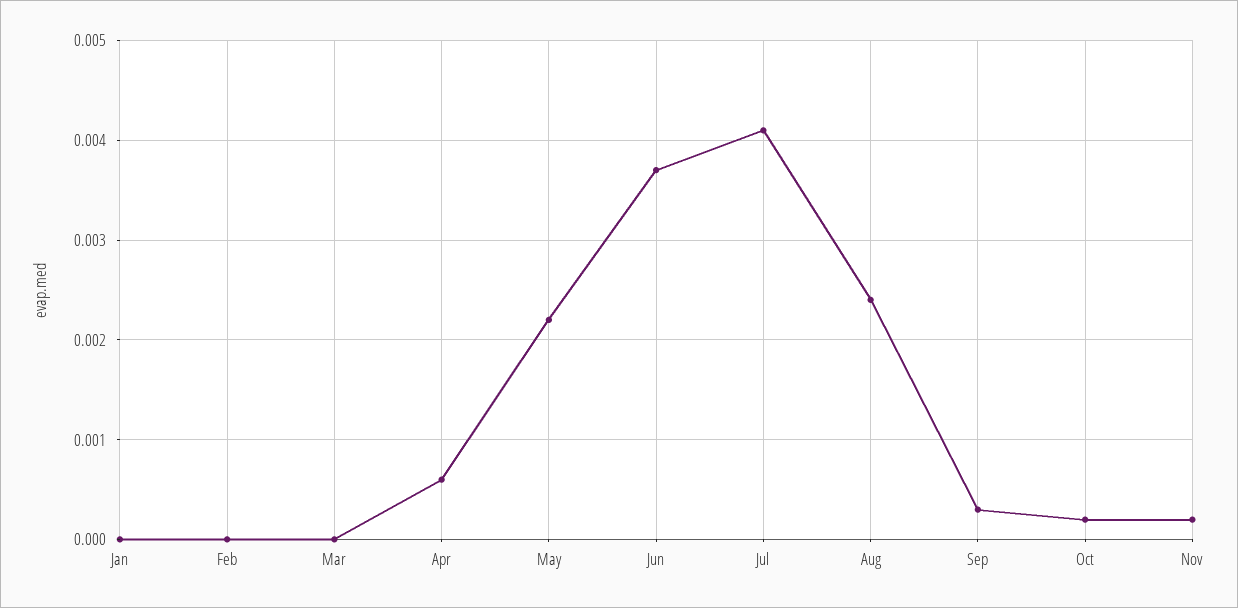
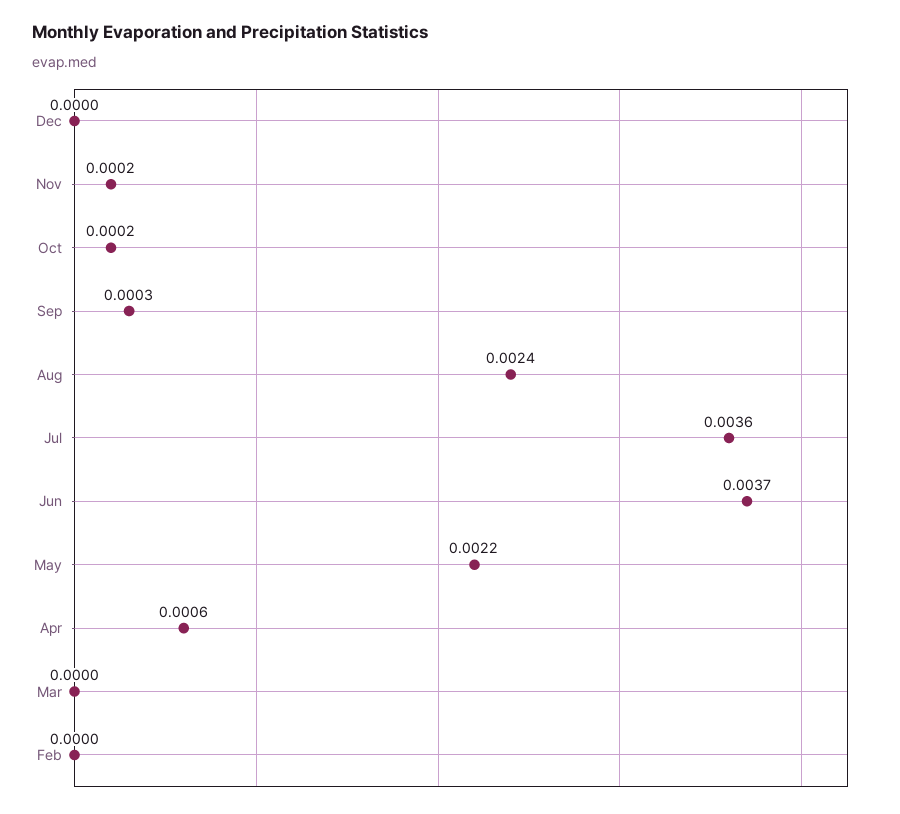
Jan: 0 -> none
Jul: 0.0041 -> 0.0036
Dec: none -> 0

